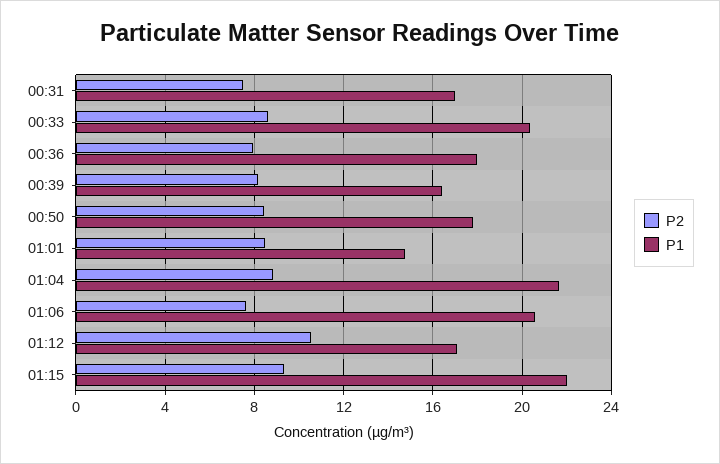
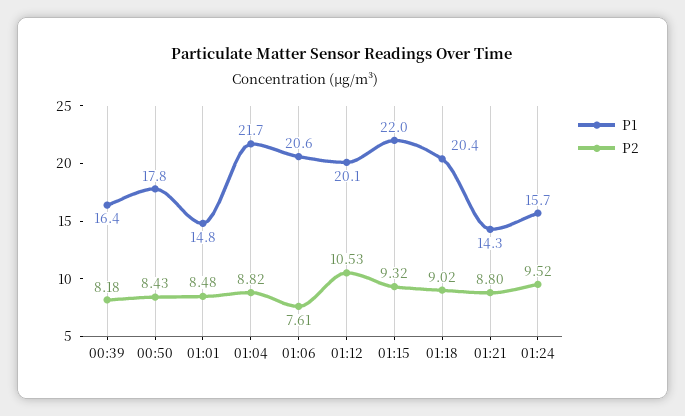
P2, 00:31: 7.5 -> none
P1, 00:31: 17 -> none
P2, 00:33: 8.5 -> none
P1, 00:33: 20.5 -> none
P2, 00:36: 8 -> none
P1, 00:36: 18 -> none
P1, 01:12: 17 -> 20.1
P1, 01:18: none -> 20.4
P2, 01:18: none -> 9.02
P1, 01:21: none -> 14.3
P2, 01:21: none -> 8.8
P1, 01:24: none -> 15.7
P2, 01:24: none -> 9.52

